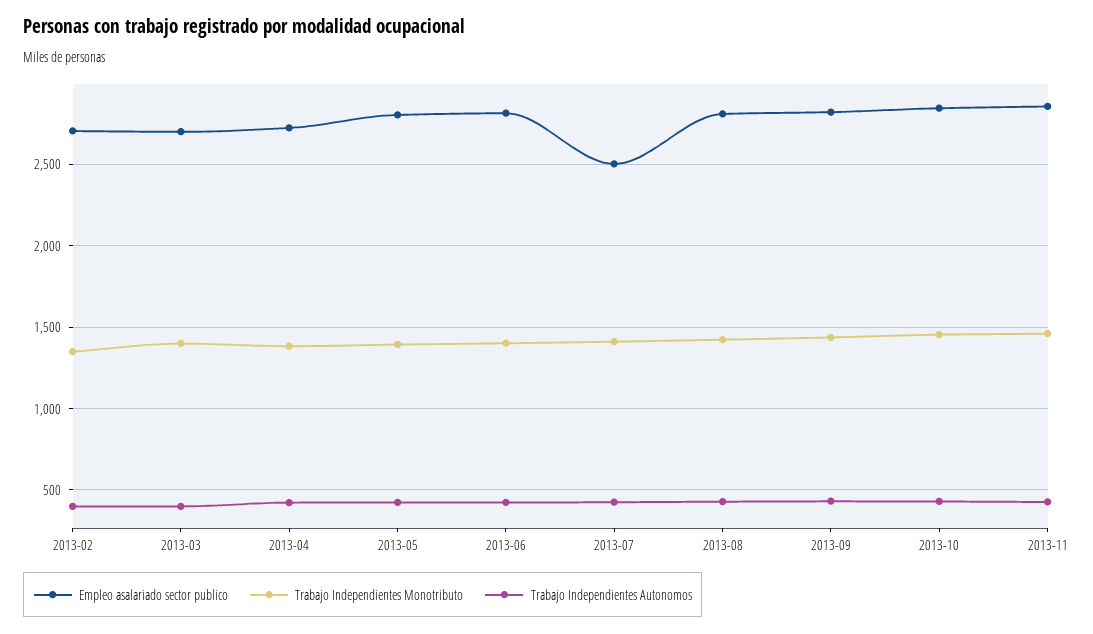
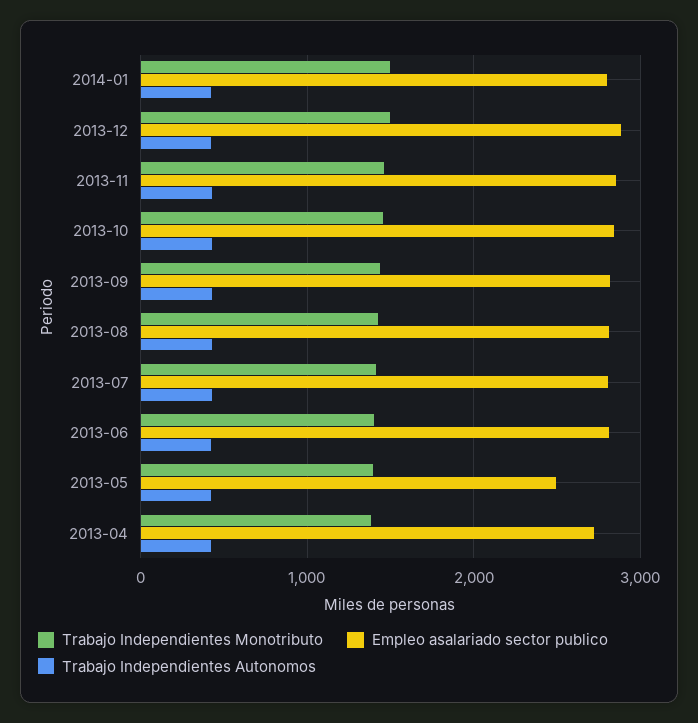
Empleo asalariado sector publico, 2013-02: 2700 -> none
Trabajo Independientes Monotributo, 2013-02: 1350 -> none
Trabajo Independientes Autonomos, 2013-02: 400 -> none
Empleo asalariado sector publico, 2013-03: 2700 -> none
Trabajo Independientes Monotributo, 2013-03: 1400 -> none
Trabajo Independientes Autonomos, 2013-03: 400 -> none
Empleo asalariado sector publico, 2013-05: 2800 -> 2500
Empleo asalariado sector publico, 2013-07: 2500 -> 2800
Trabajo Independientes Monotributo, 2014-01: none -> 1500
Empleo asalariado sector publico, 2014-01: none -> 2800
Trabajo Independientes Autonomos, 2014-01: none -> 400
Trabajo Independientes Monotributo, 2013-12: none -> 1500
Empleo asalariado sector publico, 2013-12: none -> 2900
Trabajo Independientes Autonomos, 2013-12: none -> 400

